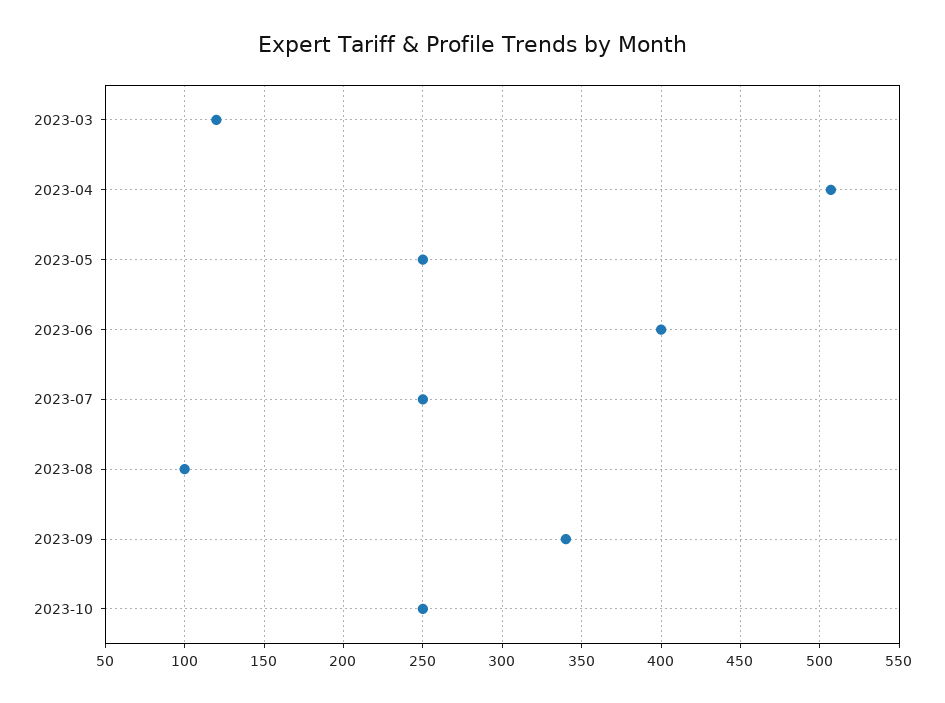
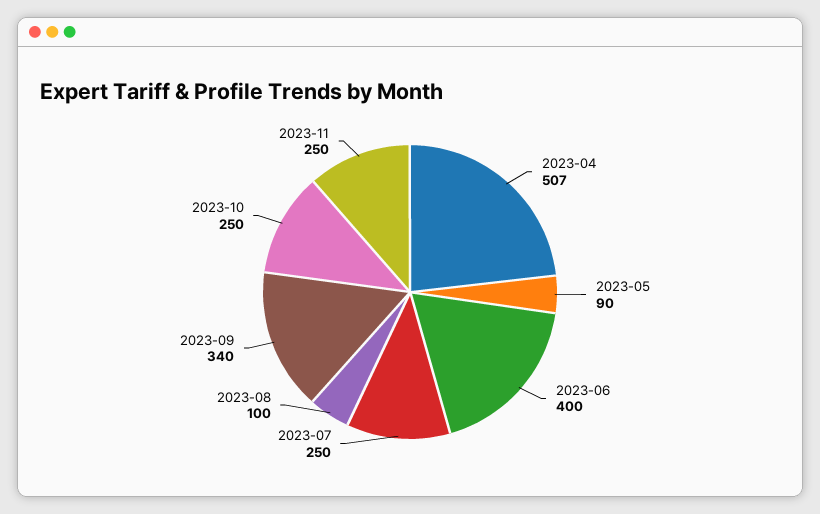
2023-03: 120 -> none
2023-05: 250 -> 90
2023-11: none -> 250

